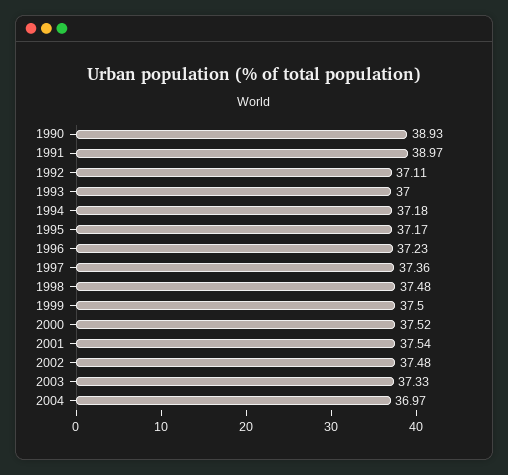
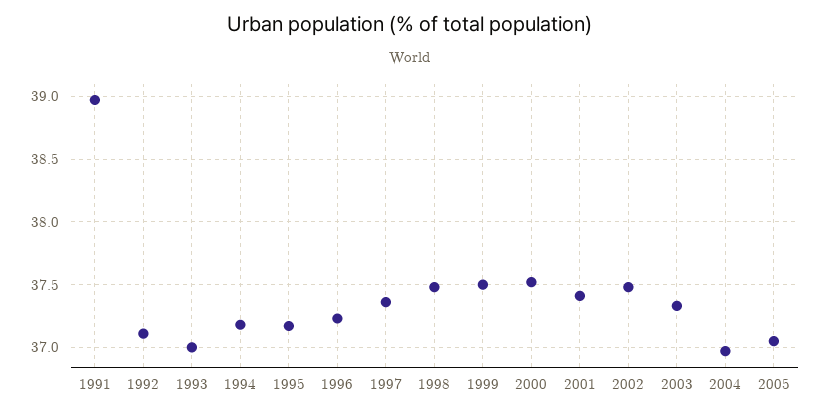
1990: 38.93 -> none
2001: 37.54 -> 37.4
2005: none -> 37.05

